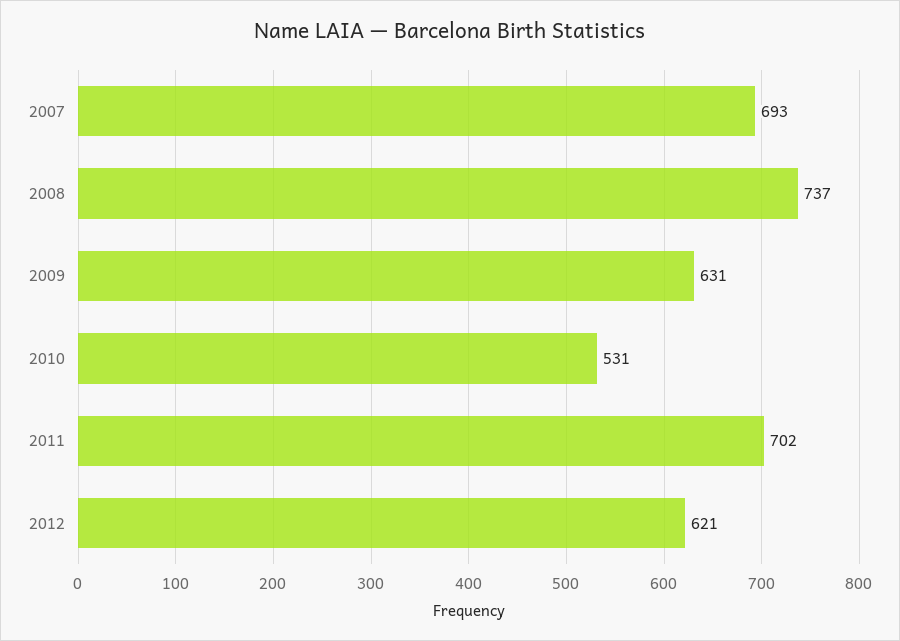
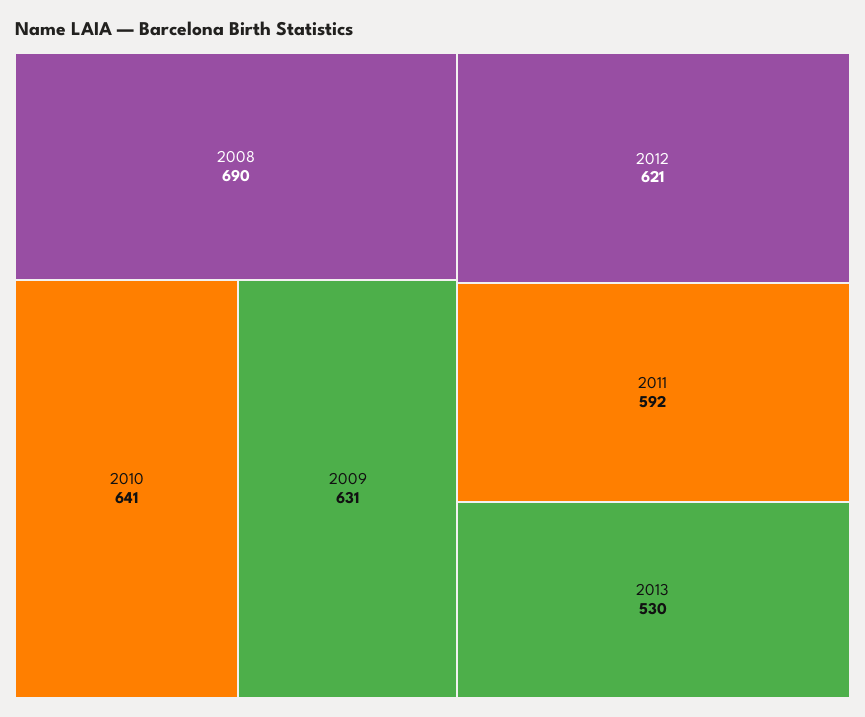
2007: 693 -> none
2008: 737 -> 690
2010: 531 -> 641
2011: 702 -> 592
2013: none -> 530

